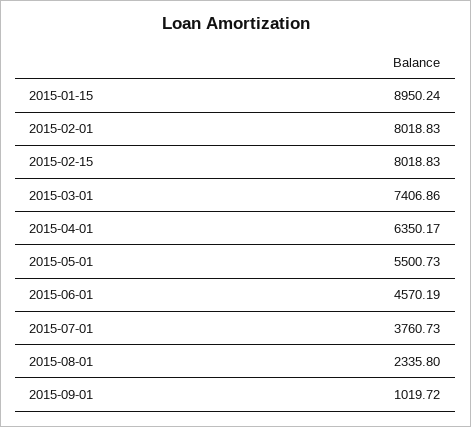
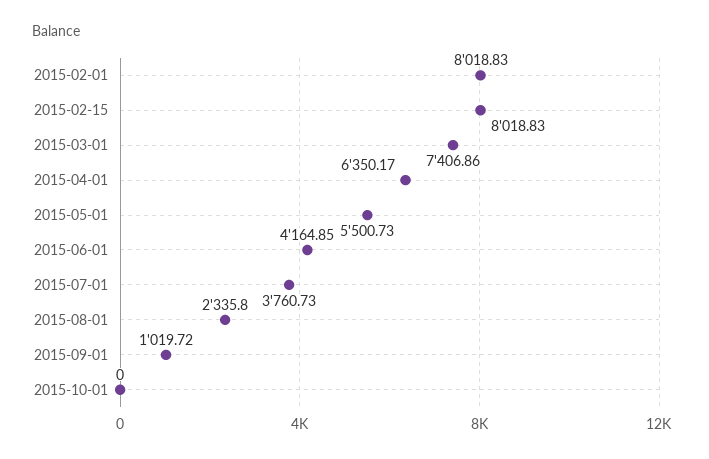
2015-01-15: 8950.24 -> none
2015-06-01: 4570.19 -> 4164.85
2015-10-01: none -> 0

